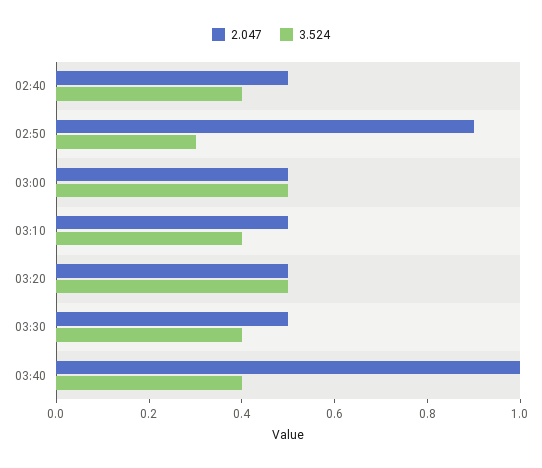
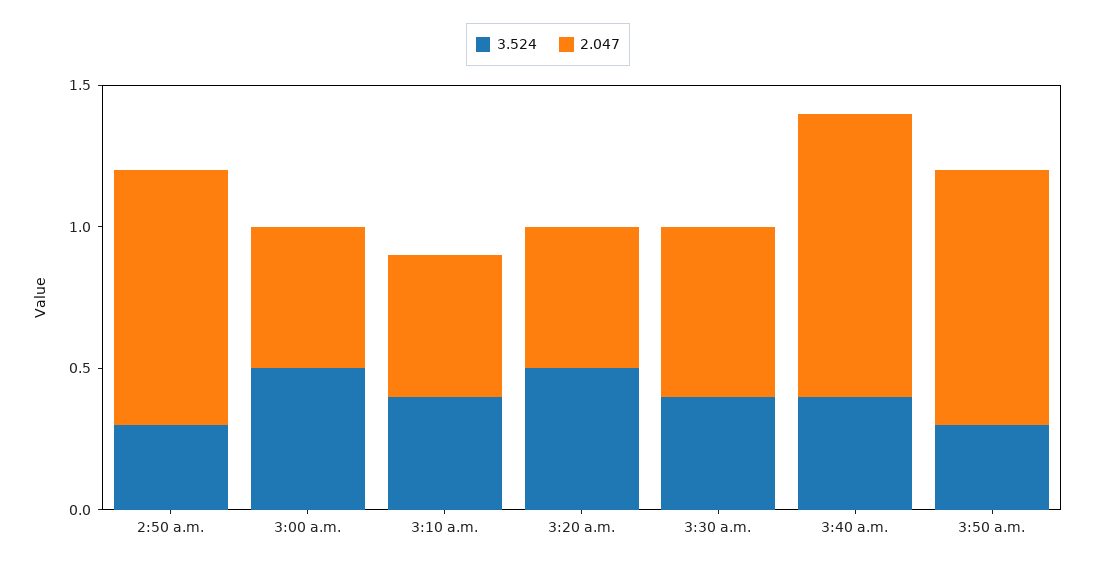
2.047, 02:40: 0.5 -> none
3.524, 02:40: 0.4 -> none
2.047, 03:30: 0.5 -> 0.6
3.524, 3:50 a.m.: none -> 0.3
2.047, 3:50 a.m.: none -> 0.9

